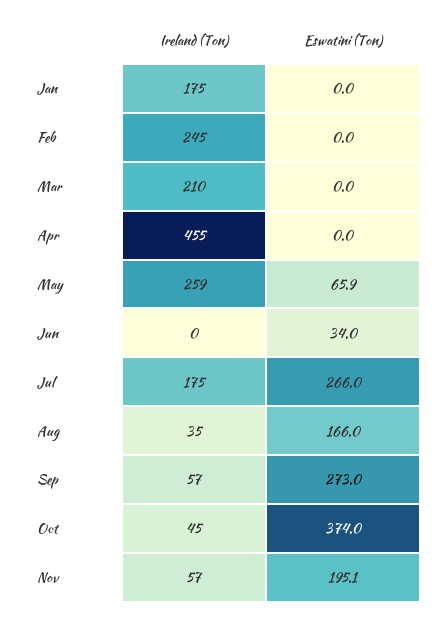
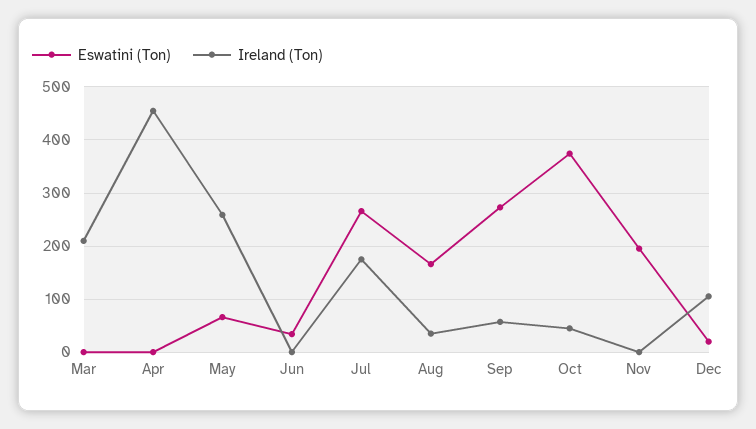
Ireland (Ton), Jan: 175 -> none
Eswatini (Ton), Jan: 0 -> none
Ireland (Ton), Feb: 245 -> none
Eswatini (Ton), Feb: 0 -> none
Ireland (Ton), Nov: 57 -> 0
Eswatini (Ton), Dec: none -> 20
Ireland (Ton), Dec: none -> 100

